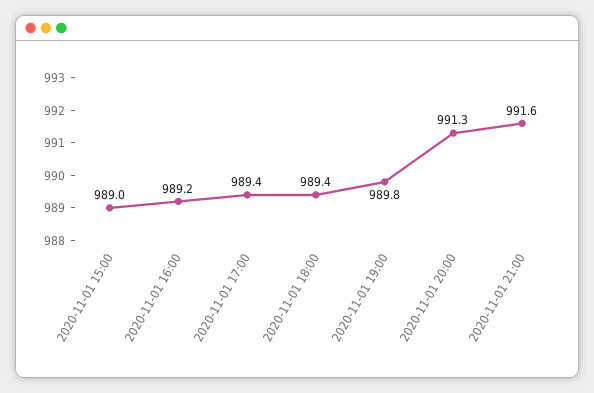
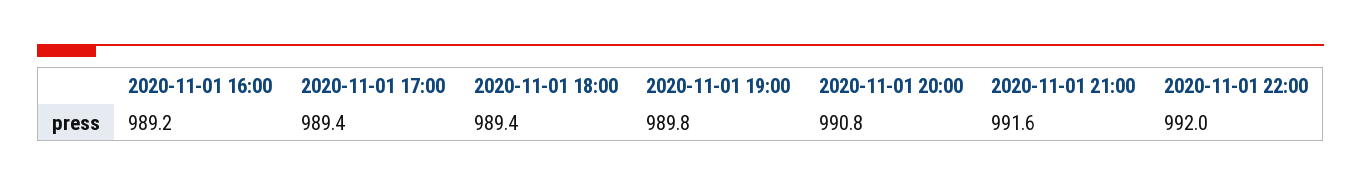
2020-11-01 15:00: 989 -> none
2020-11-01 20:00: 991.3 -> 990.8
2020-11-01 22:00: none -> 992

